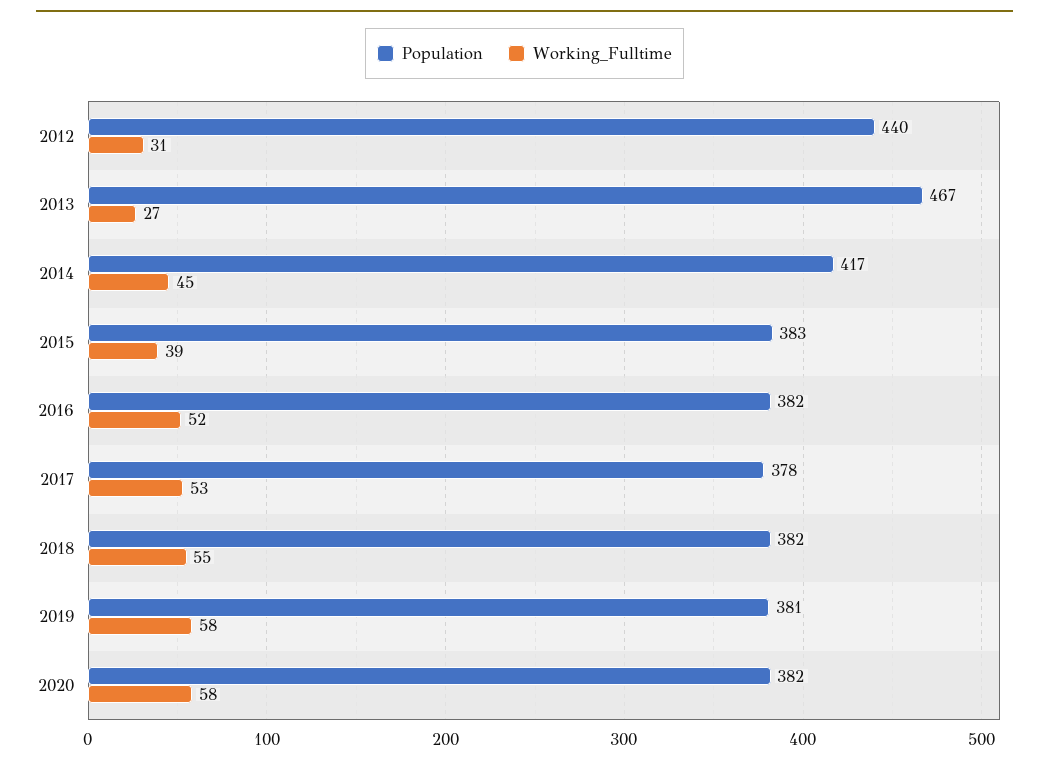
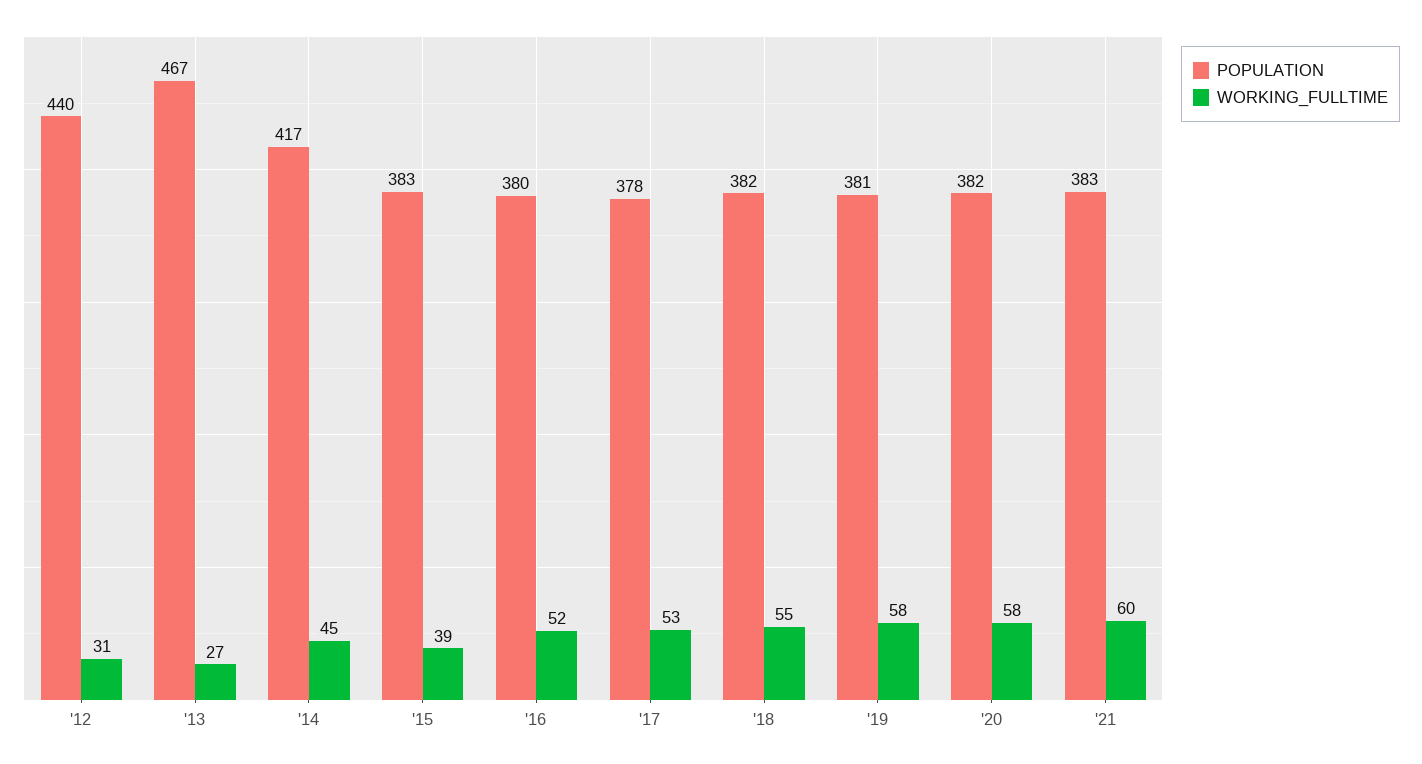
Population, 2016: 382 -> 380
Population, '21: none -> 383
Working_Fulltime, '21: none -> 60

